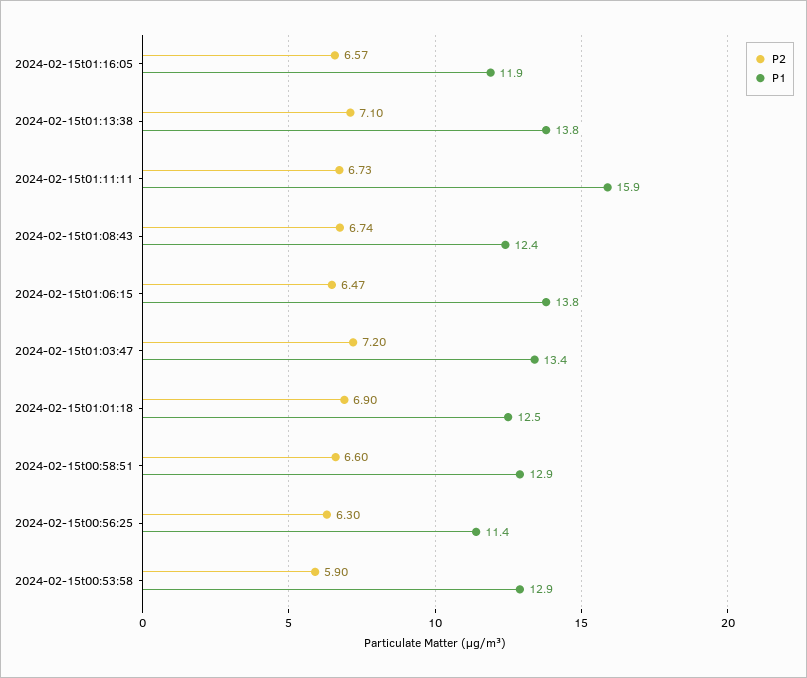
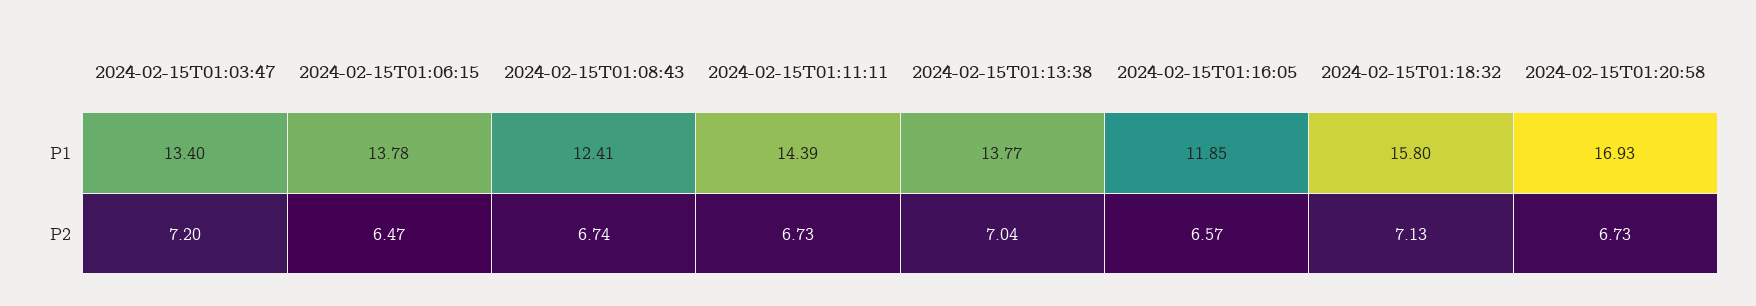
P2, 2024-02-15t01:13:38: 7.1 -> 7.04
P1, 2024-02-15t01:11:11: 15.9 -> 14.39
P2, 2024-02-15t01:01:18: 6.9 -> none
P1, 2024-02-15t01:01:18: 12.5 -> none
P2, 2024-02-15t00:58:51: 6.6 -> none
P1, 2024-02-15t00:58:51: 12.9 -> none
P2, 2024-02-15t00:56:25: 6.3 -> none
P1, 2024-02-15t00:56:25: 11.4 -> none
P2, 2024-02-15t00:53:58: 5.9 -> none
P1, 2024-02-15t00:53:58: 12.9 -> none
P1, 2024-02-15T01:18:32: none -> 15.8
P1, 2024-02-15T01:20:58: none -> 16.93
P2, 2024-02-15T01:18:32: none -> 7.13
P2, 2024-02-15T01:20:58: none -> 6.73

